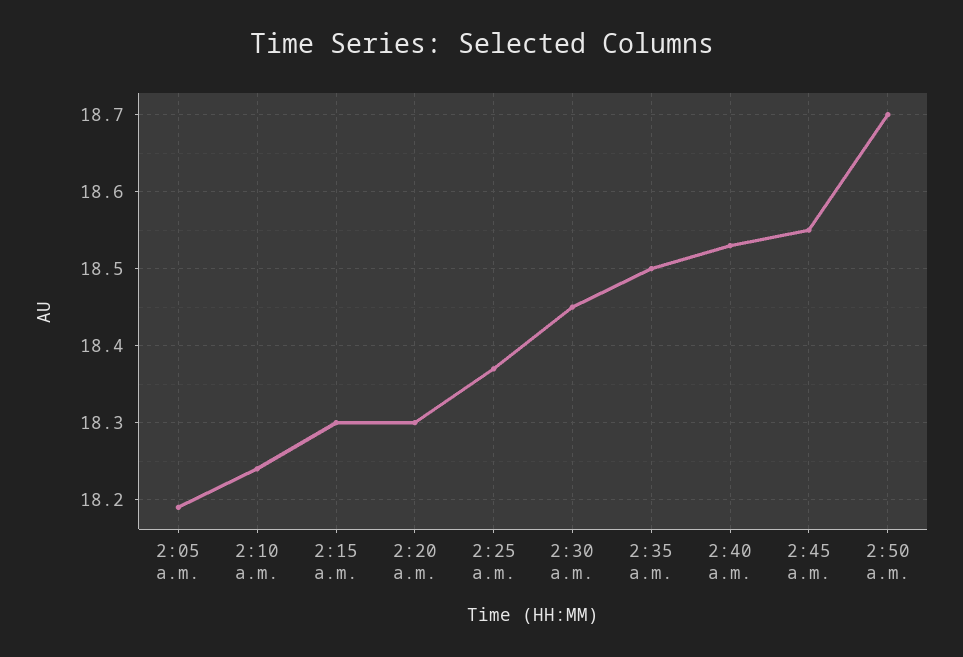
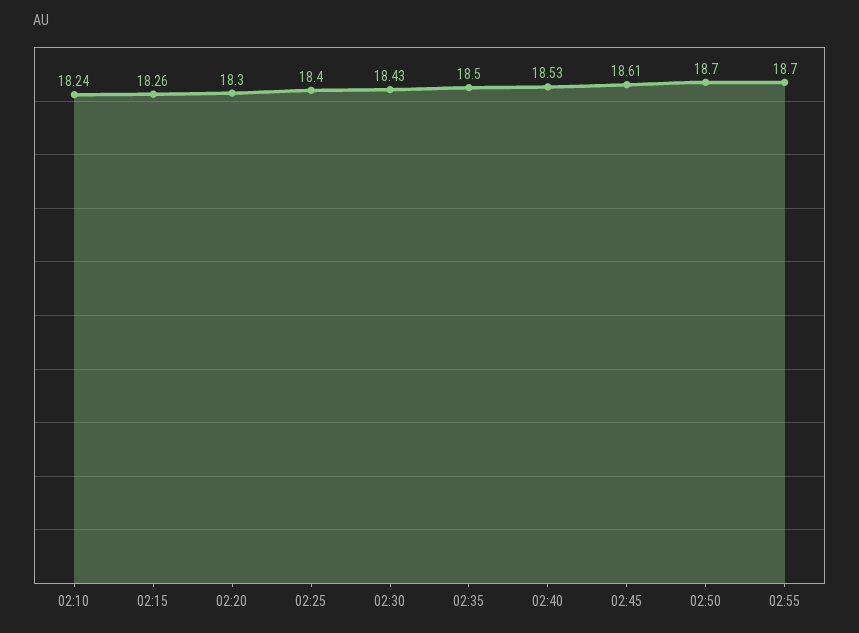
2:05 a.m.: 18.19 -> none
2:15 a.m.: 18.3 -> 18.26
2:25 a.m.: 18.37 -> 18.4
2:30 a.m.: 18.45 -> 18.43
2:45 a.m.: 18.55 -> 18.61
02:55: none -> 18.7

